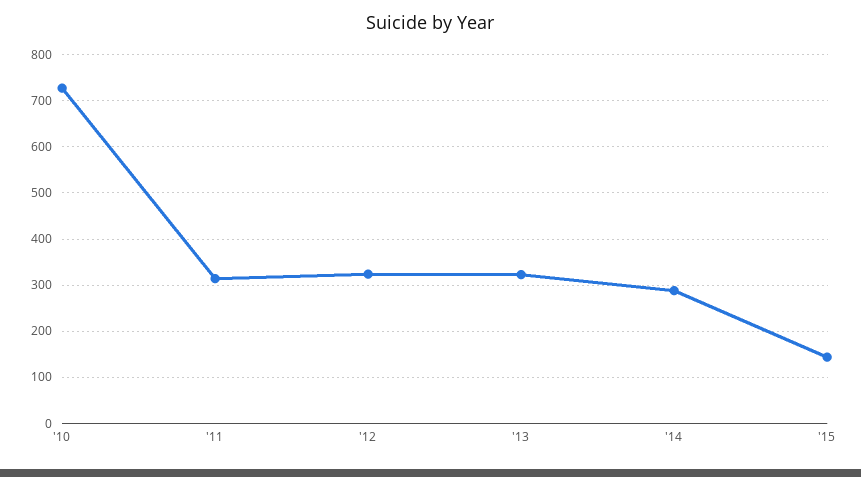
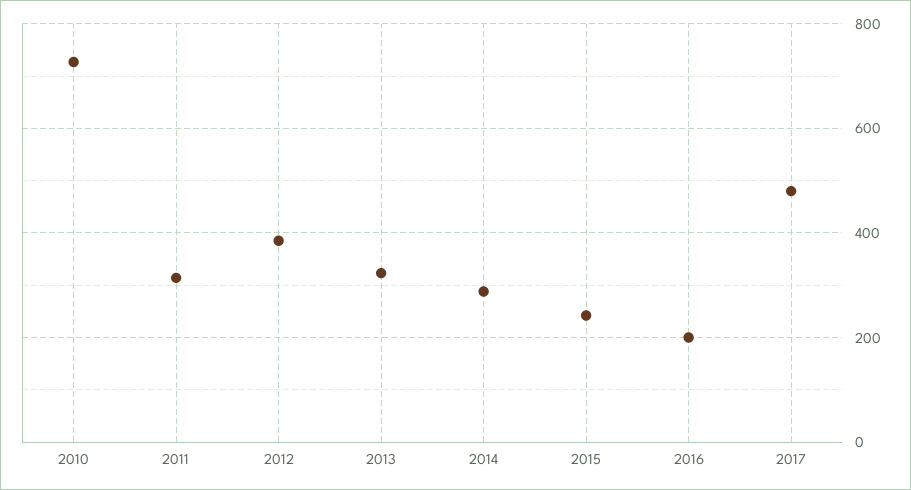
'12: 320 -> 380
'15: 140 -> 240
2016: none -> 200
2017: none -> 480

